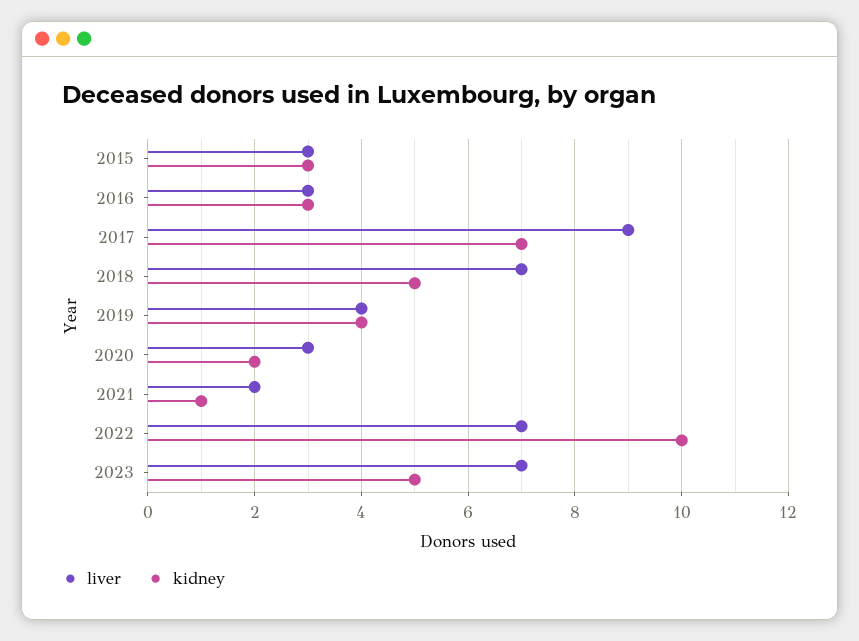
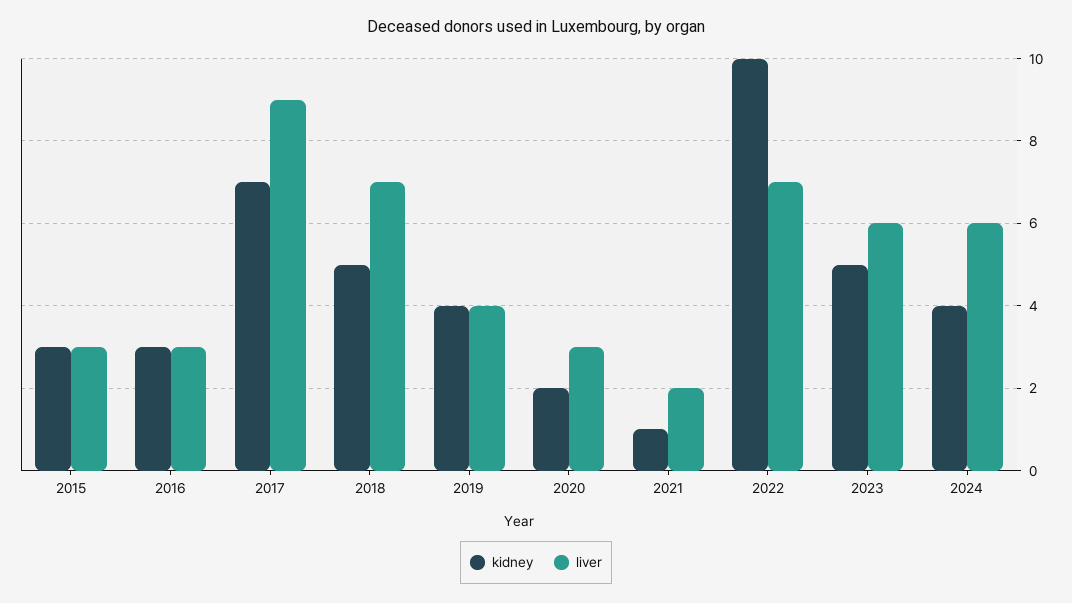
liver, 2023: 7 -> 6
kidney, 2024: none -> 4
liver, 2024: none -> 6

